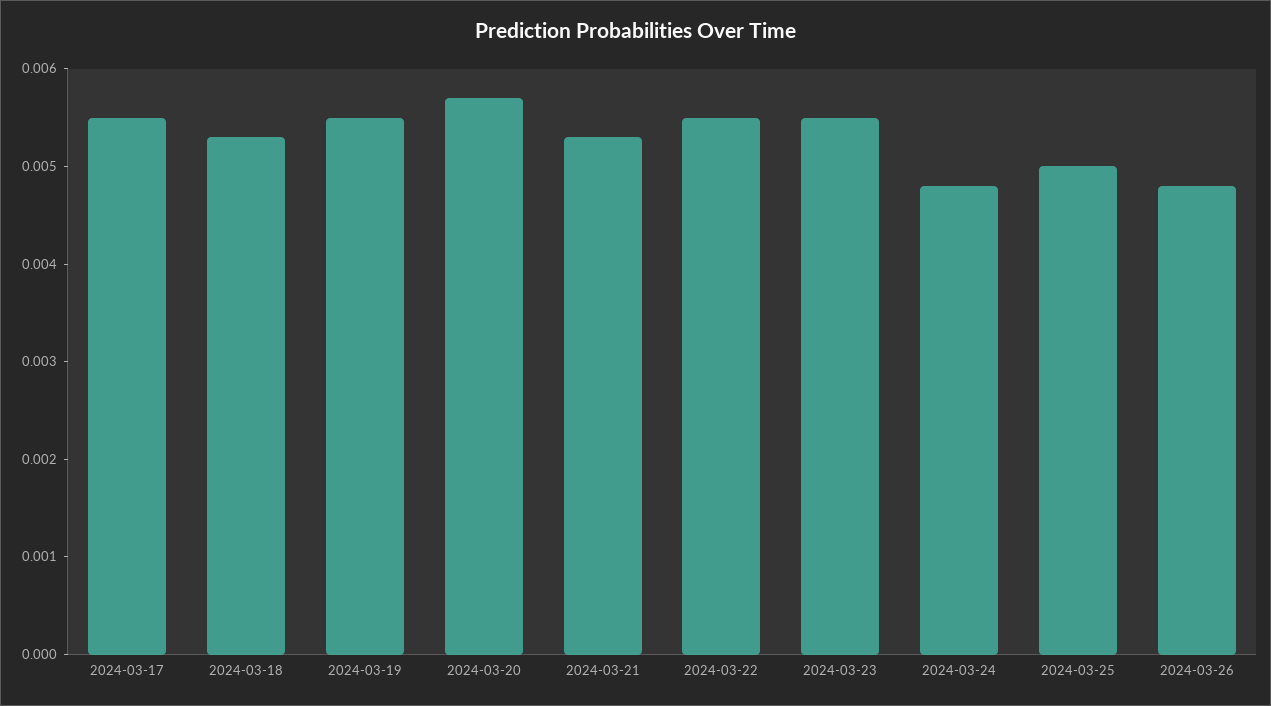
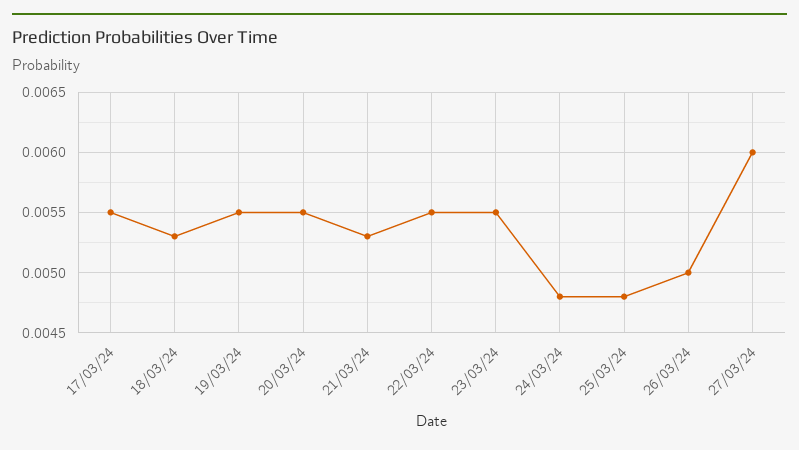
2024-03-20: 0.0057 -> 0.0055
2024-03-25: 0.005 -> 0.0048
2024-03-26: 0.0048 -> 0.005
27/03/24: none -> 0.006

